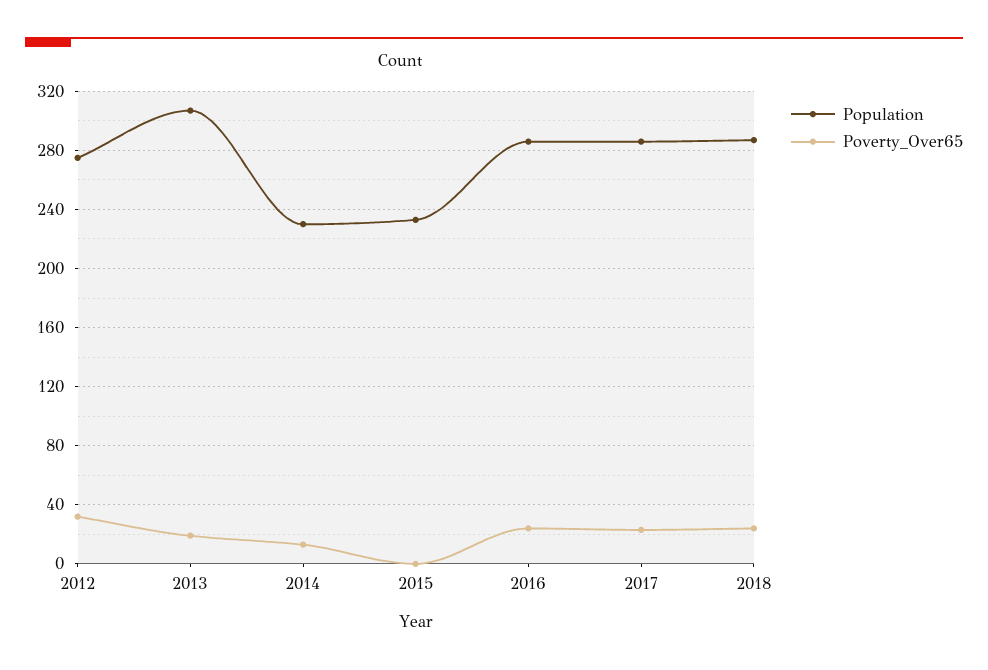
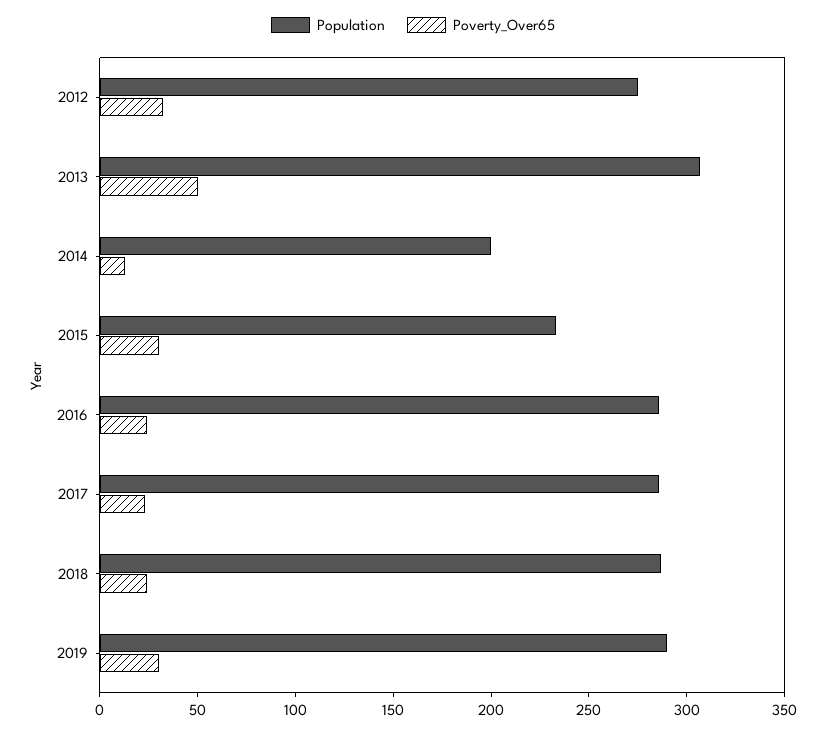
Poverty_Over65, 2013: 20 -> 50
Population, 2014: 230 -> 200
Poverty_Over65, 2015: 0 -> 30
Population, 2019: none -> 290
Poverty_Over65, 2019: none -> 30

